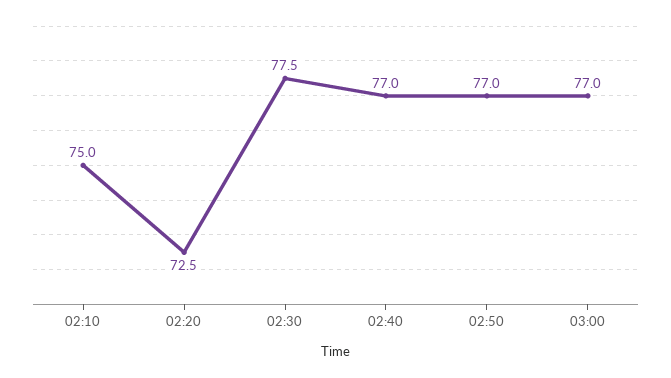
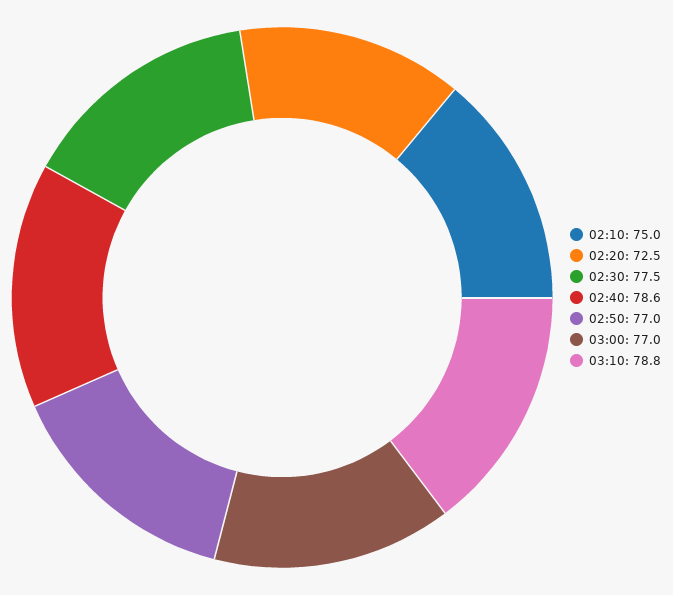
02:40: 77 -> 78.6
03:10: none -> 78.8

